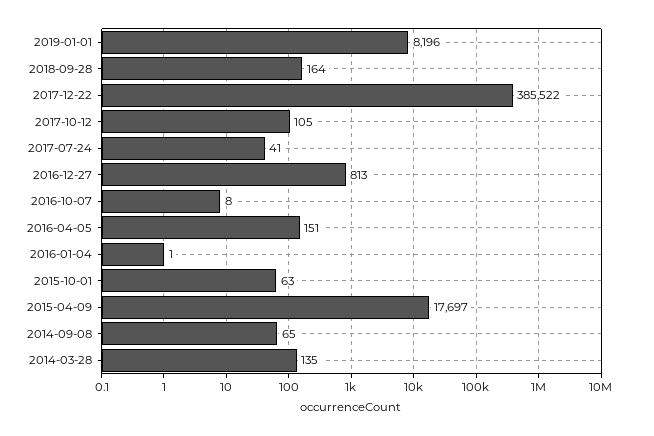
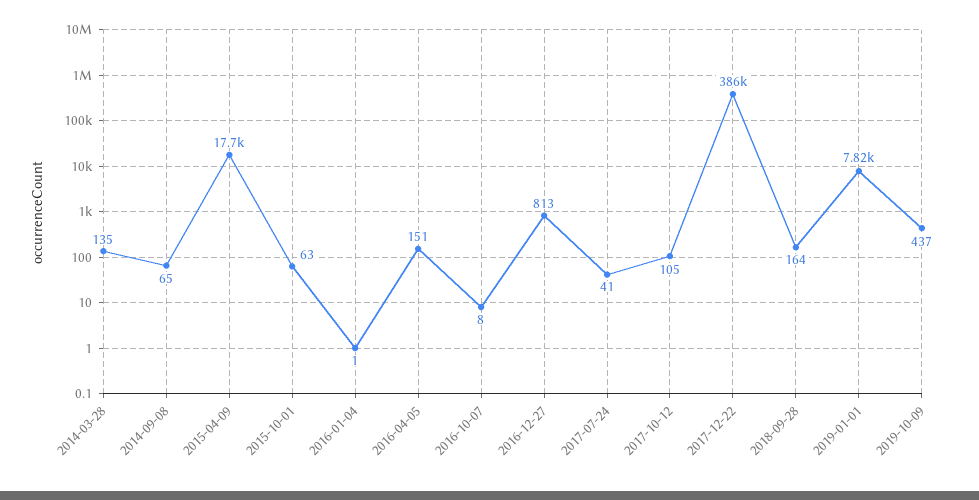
2019-01-01: 8196 -> 7820
2019-10-09: none -> 437

